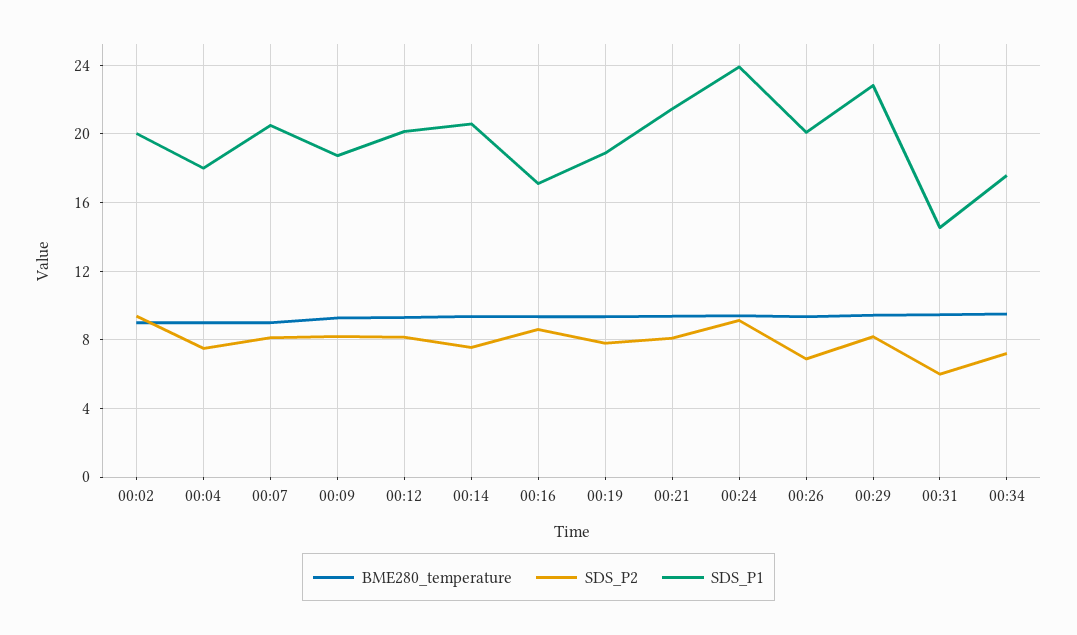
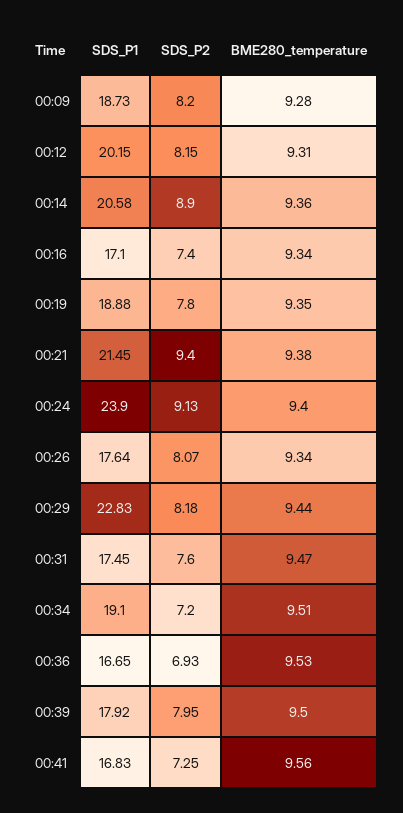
BME280_temperature, 00:02: 9 -> none
SDS_P2, 00:02: 9.5 -> none
SDS_P1, 00:02: 20 -> none
BME280_temperature, 00:04: 9 -> none
SDS_P2, 00:04: 7.5 -> none
SDS_P1, 00:04: 18 -> none
BME280_temperature, 00:07: 9 -> none
SDS_P2, 00:07: 8 -> none
SDS_P1, 00:07: 20.5 -> none
SDS_P2, 00:14: 7.5 -> 8.9
SDS_P2, 00:16: 8.5 -> 7.4
SDS_P2, 00:21: 8 -> 9.4
SDS_P2, 00:26: 7 -> 8.07
SDS_P1, 00:26: 20 -> 17.64
SDS_P2, 00:31: 6 -> 7.6
SDS_P1, 00:31: 14.5 -> 17.45
SDS_P1, 00:34: 17.5 -> 19.1
SDS_P1, 00:36: none -> 16.65
SDS_P2, 00:36: none -> 6.93
BME280_temperature, 00:36: none -> 9.53
SDS_P1, 00:39: none -> 17.92
SDS_P2, 00:39: none -> 7.95
BME280_temperature, 00:39: none -> 9.5
SDS_P1, 00:41: none -> 16.83
SDS_P2, 00:41: none -> 7.25
BME280_temperature, 00:41: none -> 9.56

